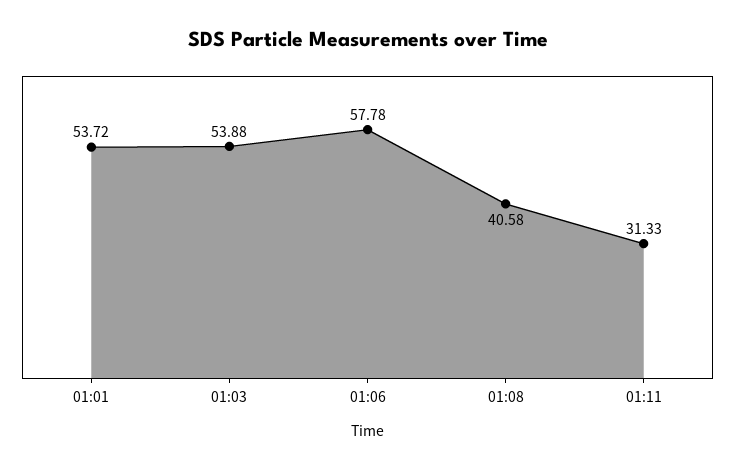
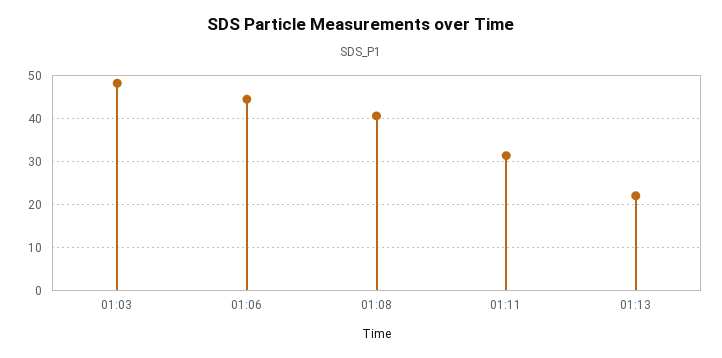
01:01: 53.72 -> none
01:03: 53.88 -> 48
01:06: 57.78 -> 44
01:13: none -> 22

